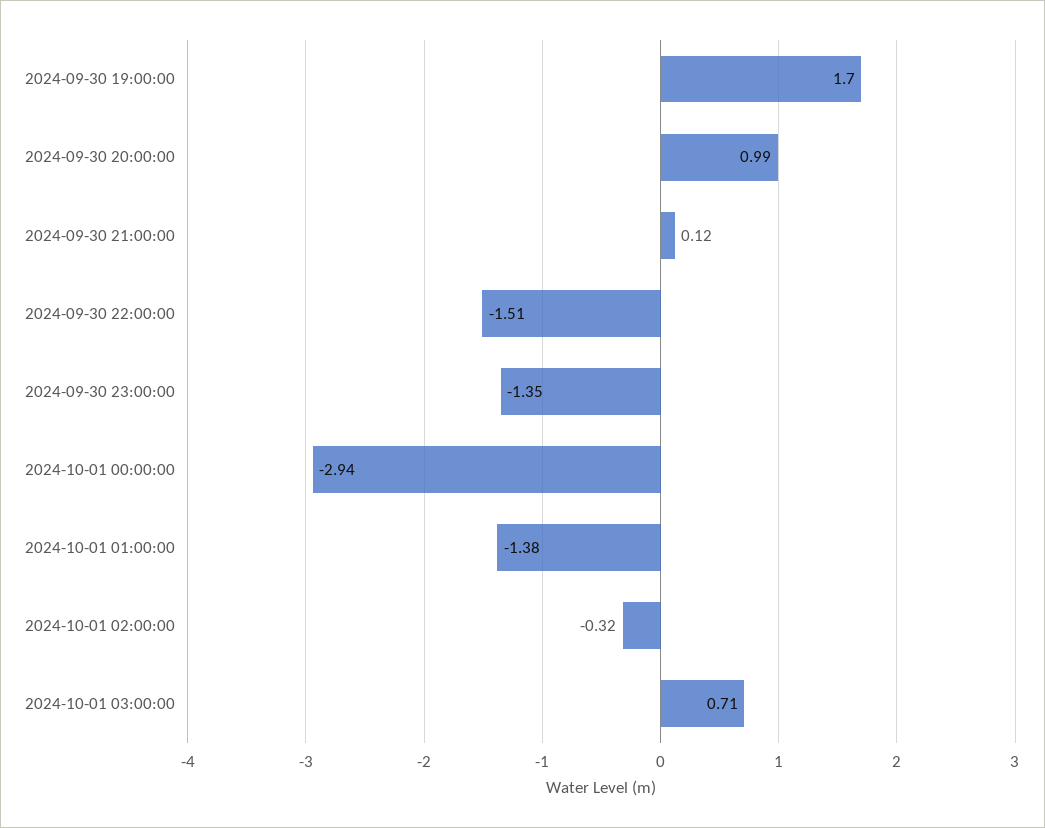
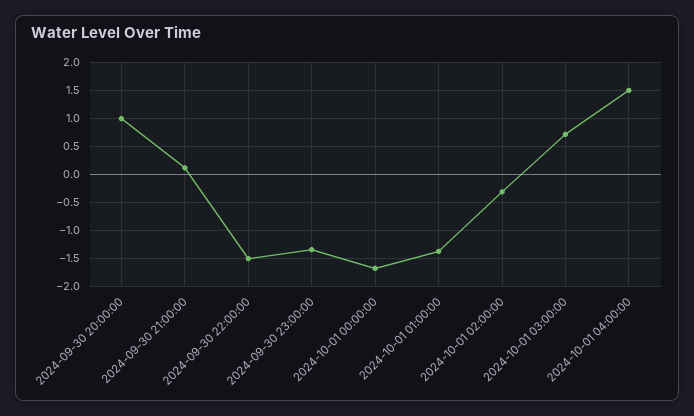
2024-09-30 19:00:00: 1.7 -> none
2024-10-01 00:00:00: -2.94 -> -1.75
2024-10-01 04:00:00: none -> 1.5

